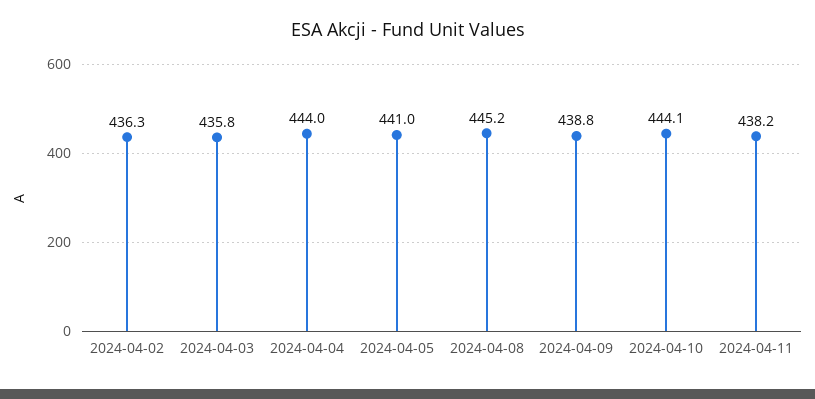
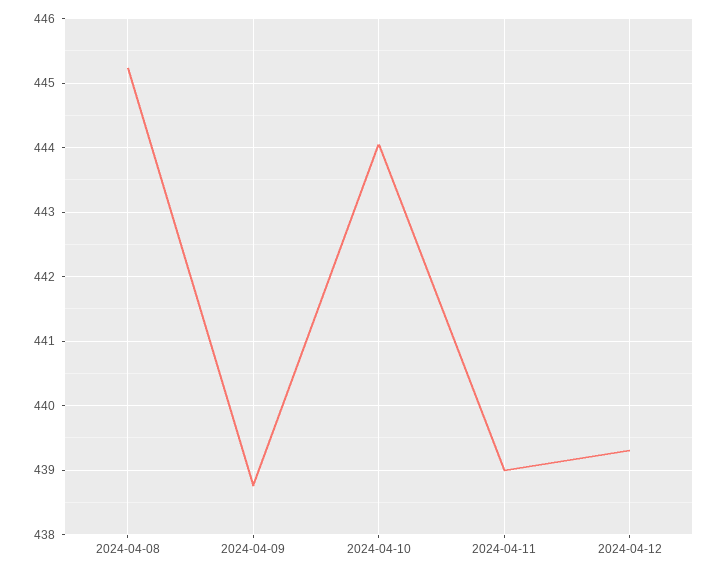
2024-04-02: 436.3 -> none
2024-04-03: 435.8 -> none
2024-04-04: 444 -> none
2024-04-05: 441 -> none
2024-04-11: 438.2 -> 439
2024-04-12: none -> 439.3

